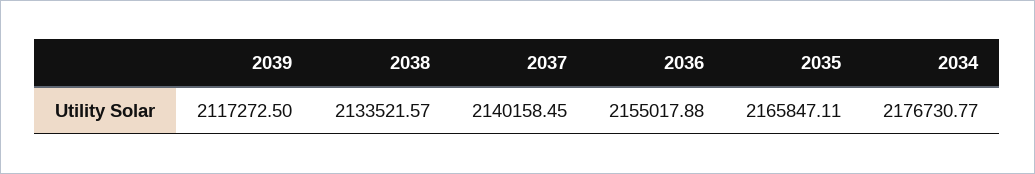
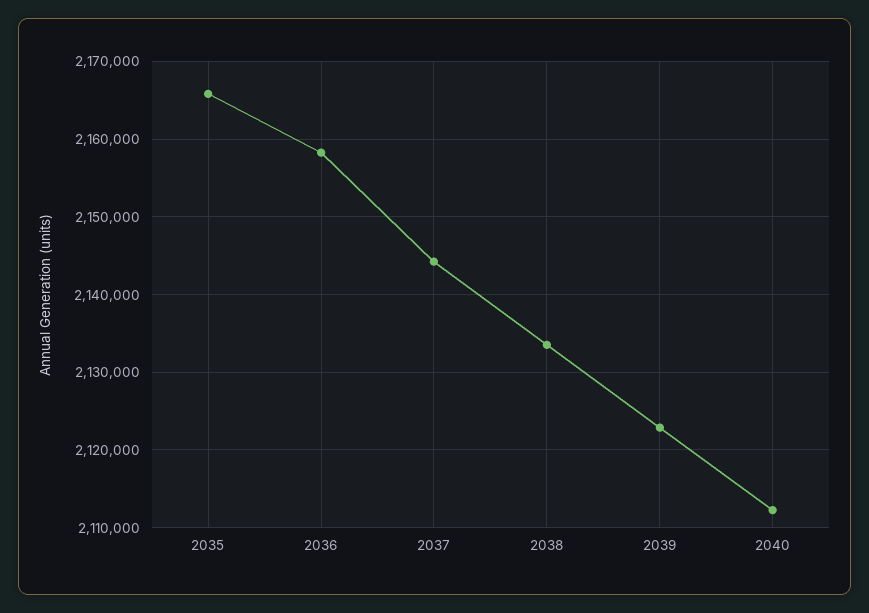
2039: 2117272.5 -> 2123000
2037: 2140158.45 -> 2144000
2036: 2155017.88 -> 2158000
2034: 2176730.77 -> none
2040: none -> 2112000

